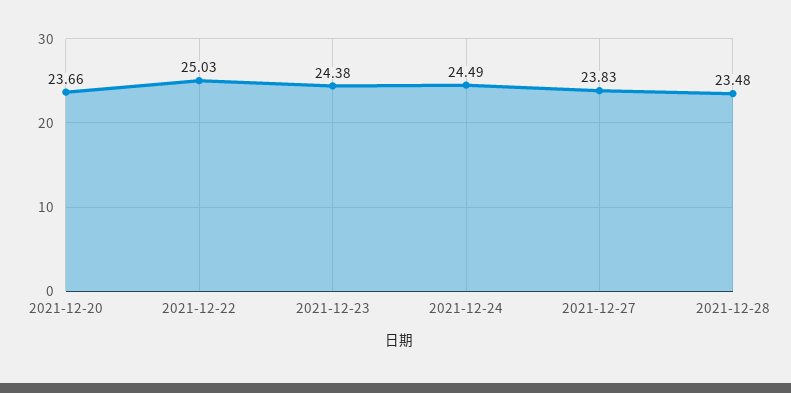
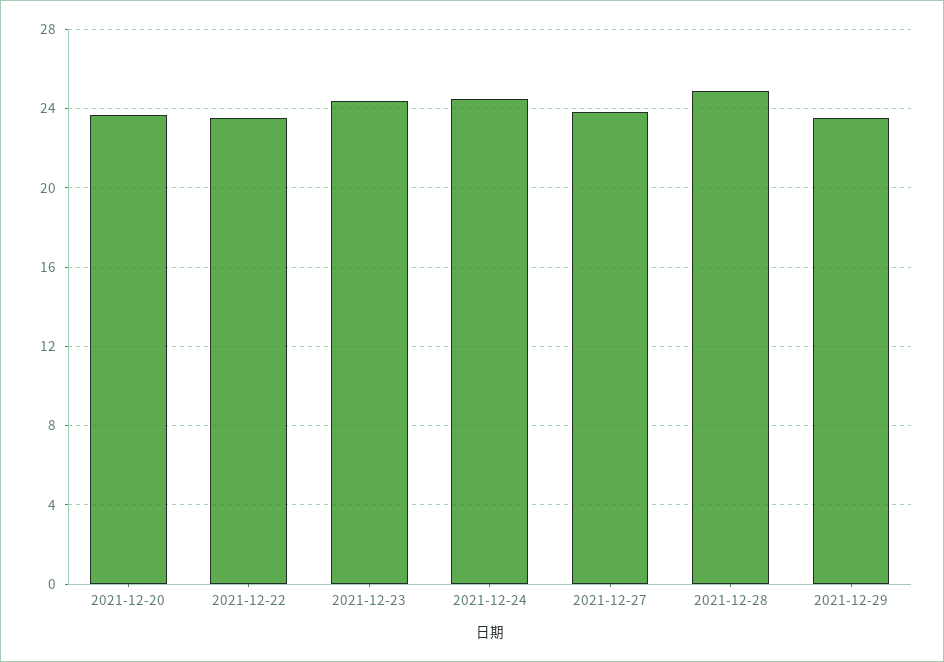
2021-12-22: 25.03 -> 23.5
2021-12-28: 23.48 -> 25
2021-12-29: none -> 23.5

